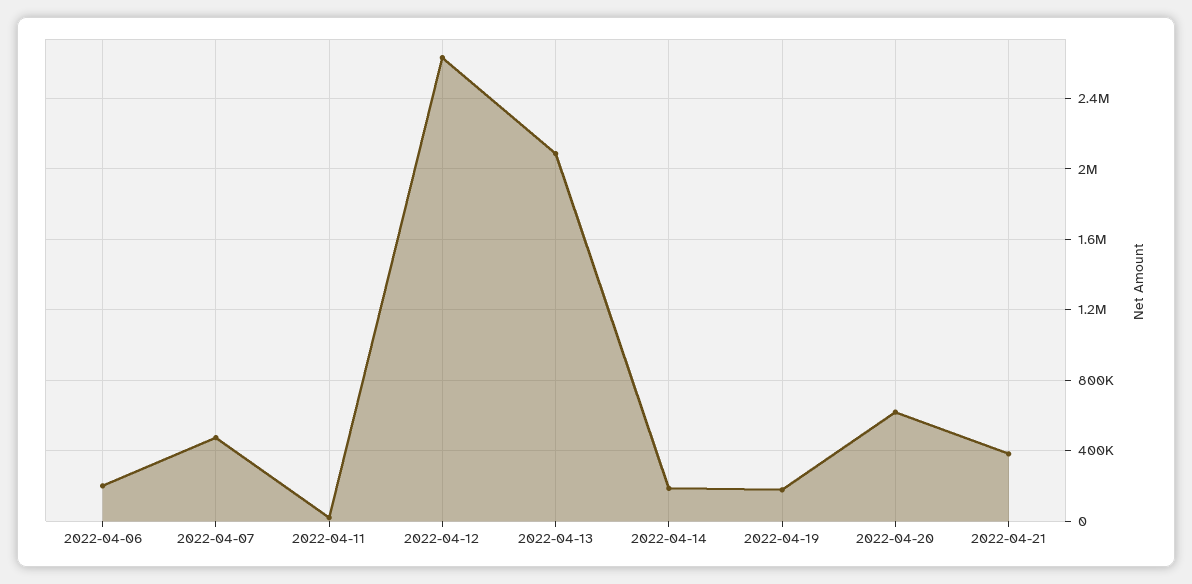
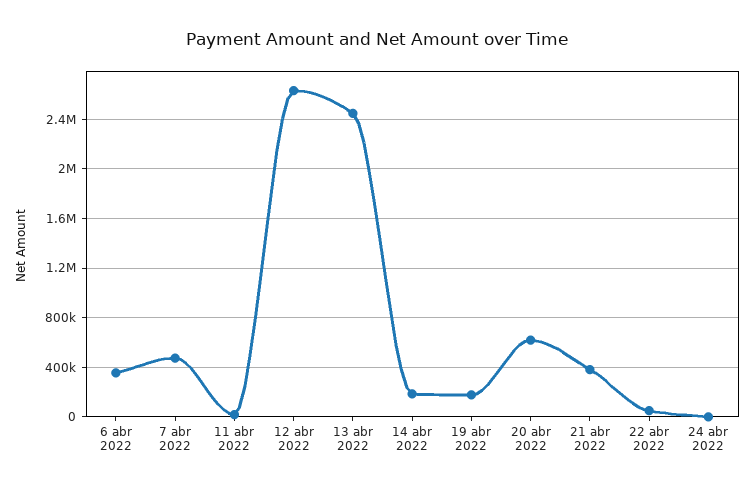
2022-04-06: 200000 -> 350000
2022-04-13: 2100000 -> 2450000
22 abr 2022: none -> 50000
24 abr 2022: none -> 0

